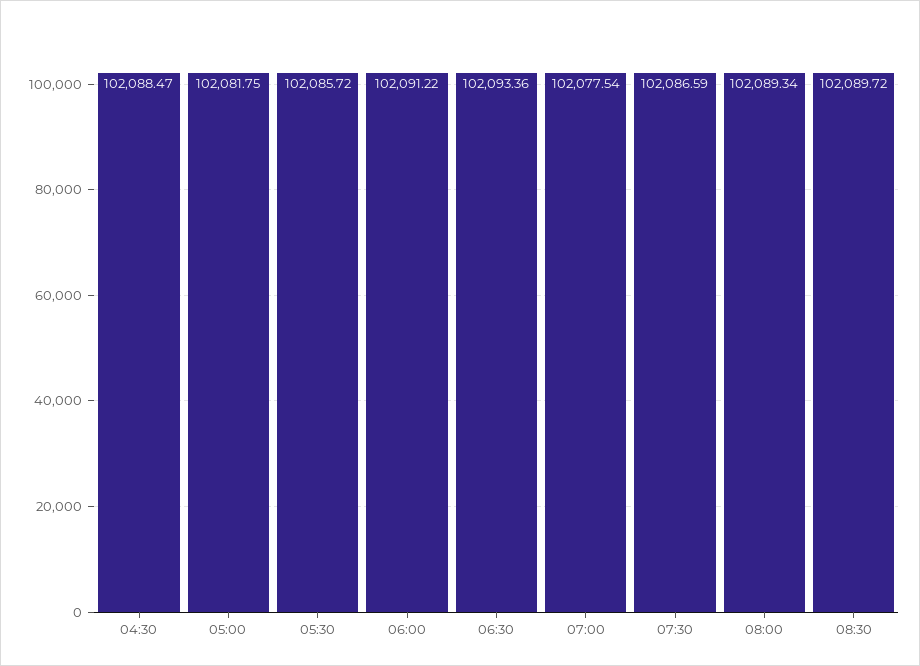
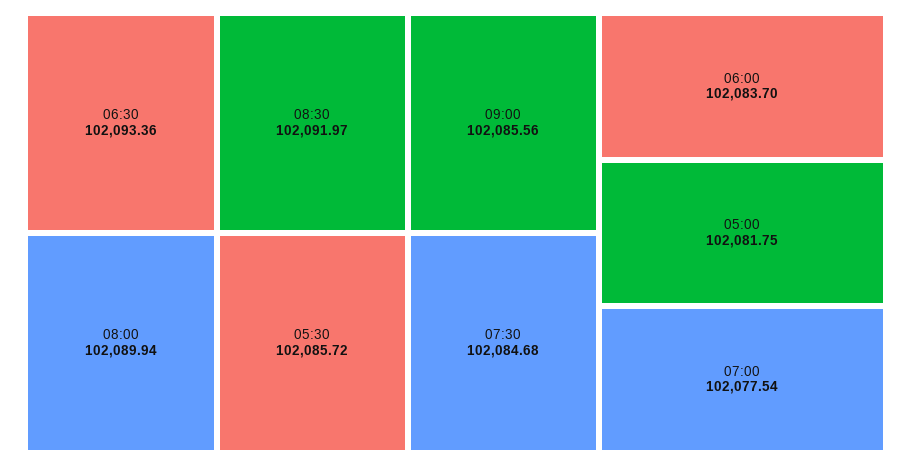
04:30: 102088.47 -> none
06:00: 102091.22 -> 102083.7
07:30: 102086.59 -> 102084.68
08:00: 102089.34 -> 102089.94
08:30: 102089.72 -> 102091.97
09:00: none -> 102085.56

